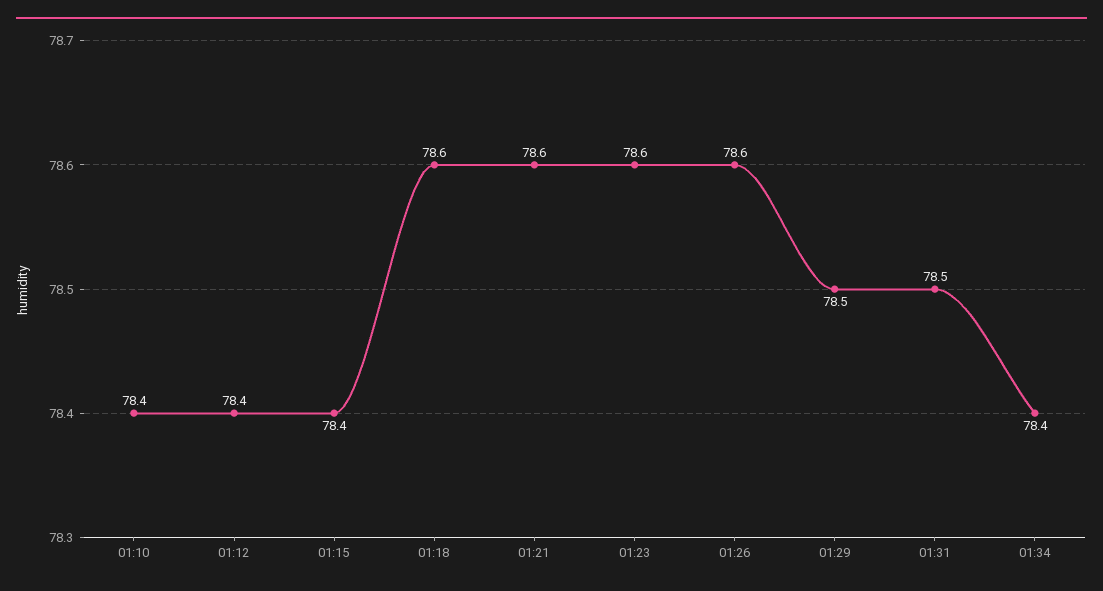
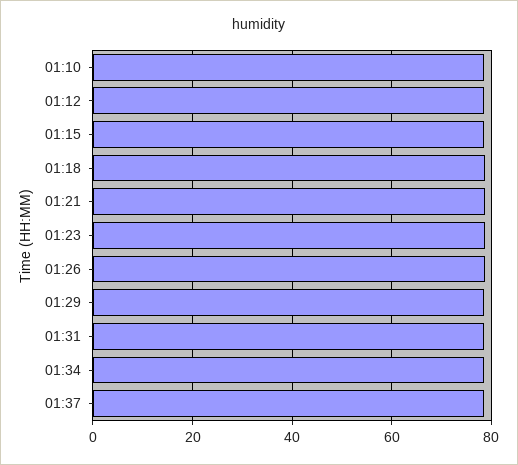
01:37: none -> 78

